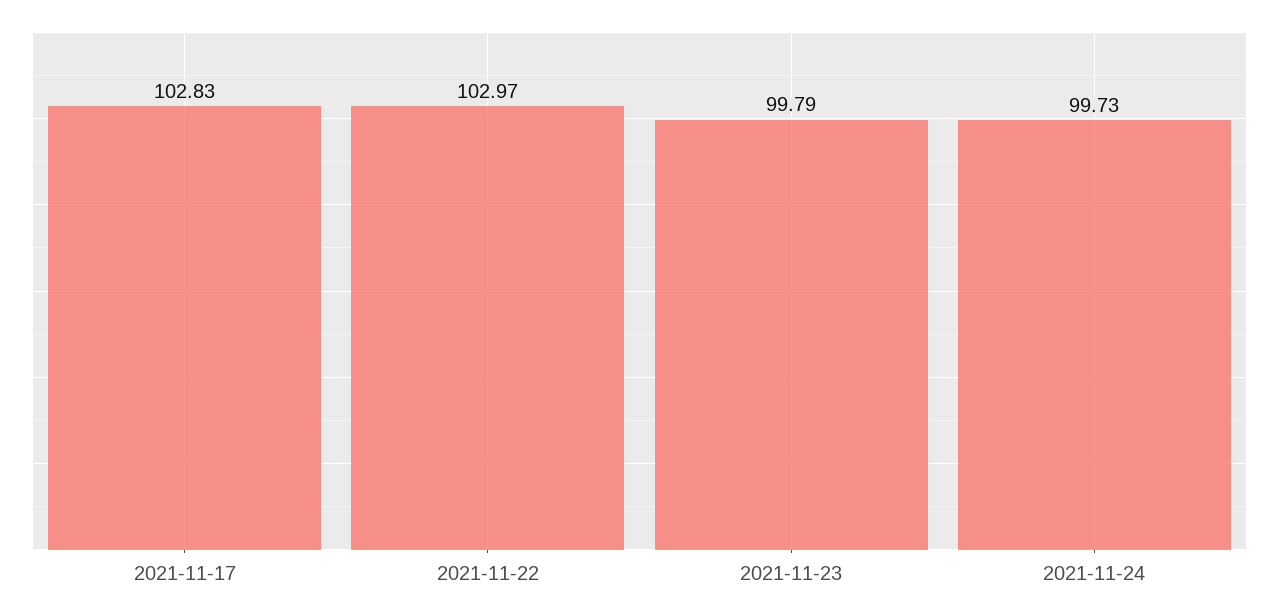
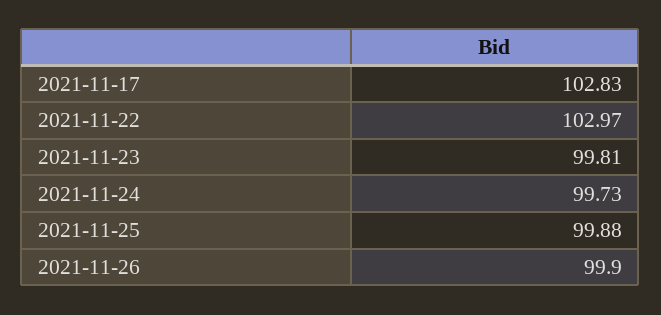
2021-11-23: 99.79 -> 99.81
2021-11-25: none -> 99.88
2021-11-26: none -> 99.9

